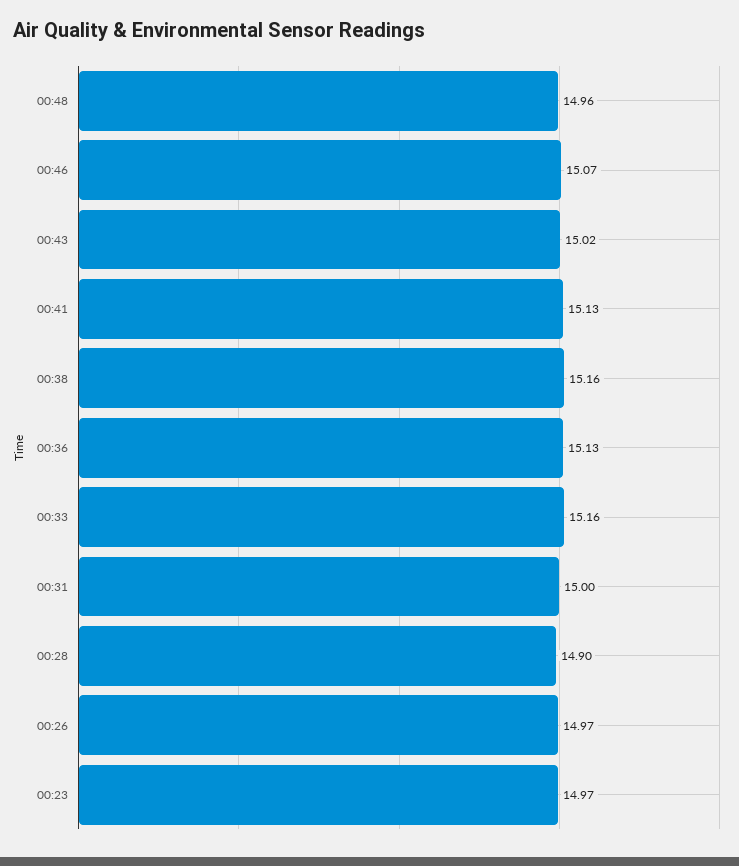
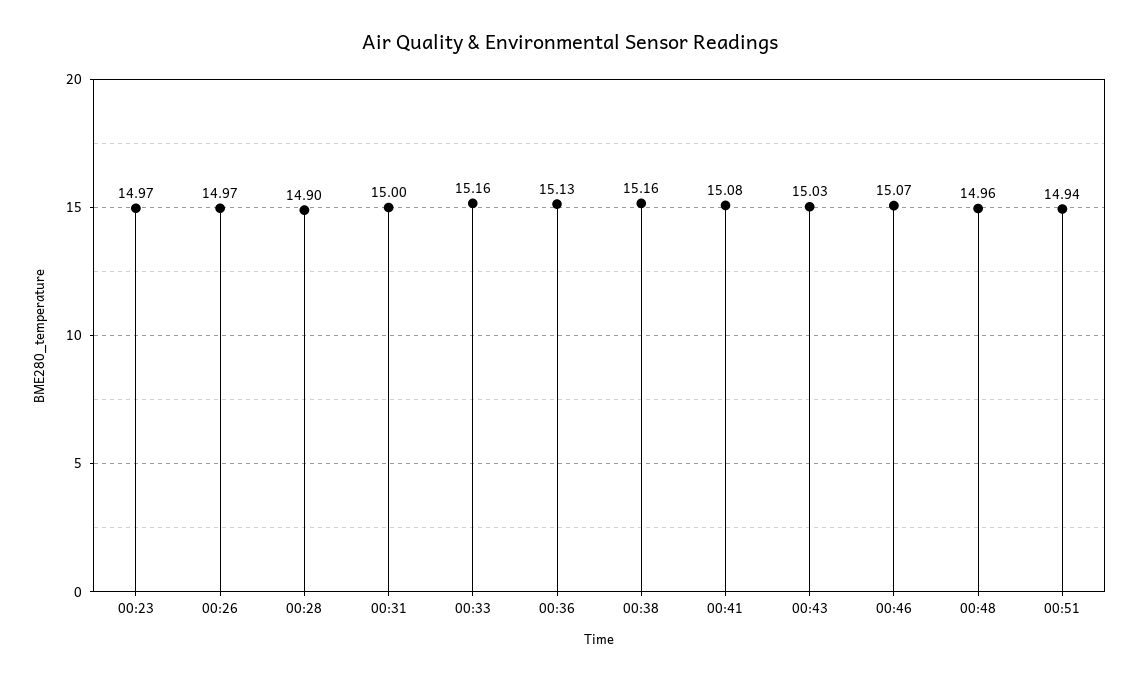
00:43: 15.02 -> 15.03
00:41: 15.13 -> 15.08
00:51: none -> 14.94

